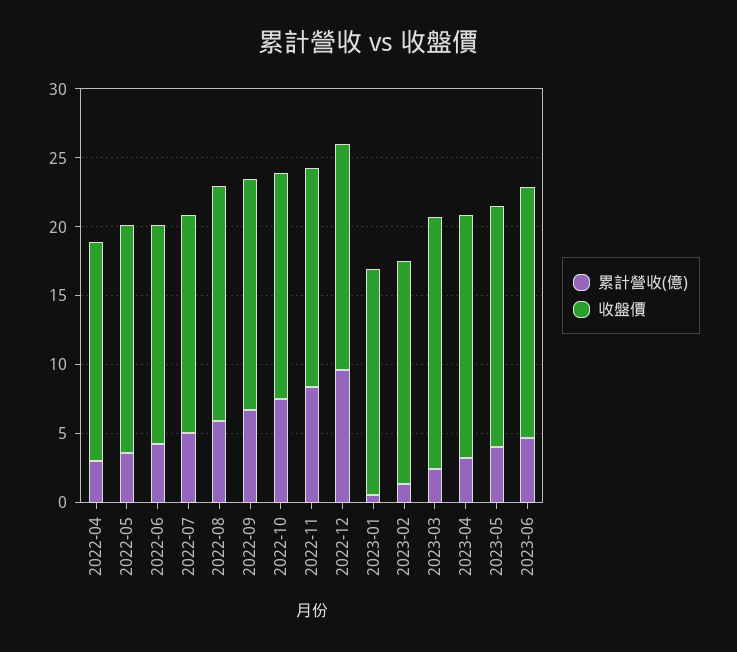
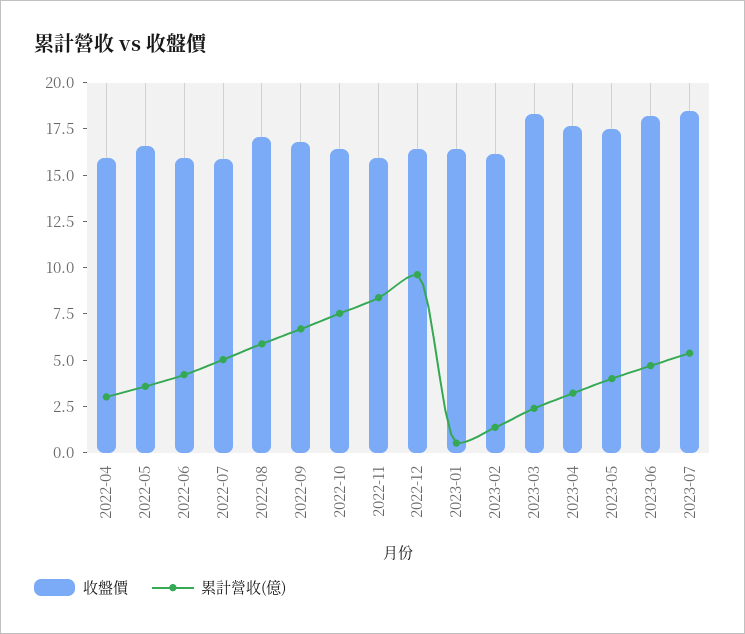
收盤價, 2023-07: none -> 18.5
累計營收(億), 2023-07: none -> 5.5

